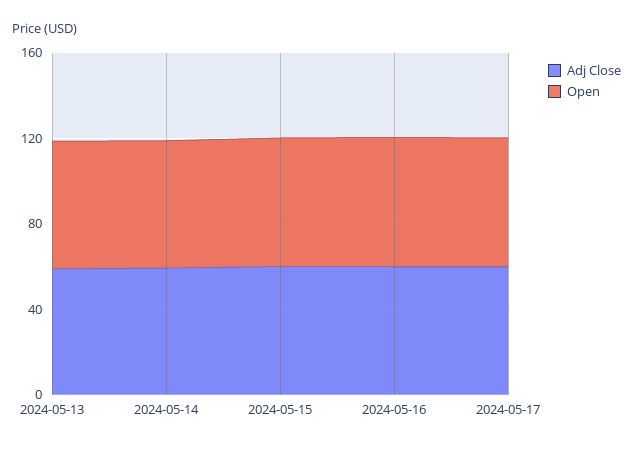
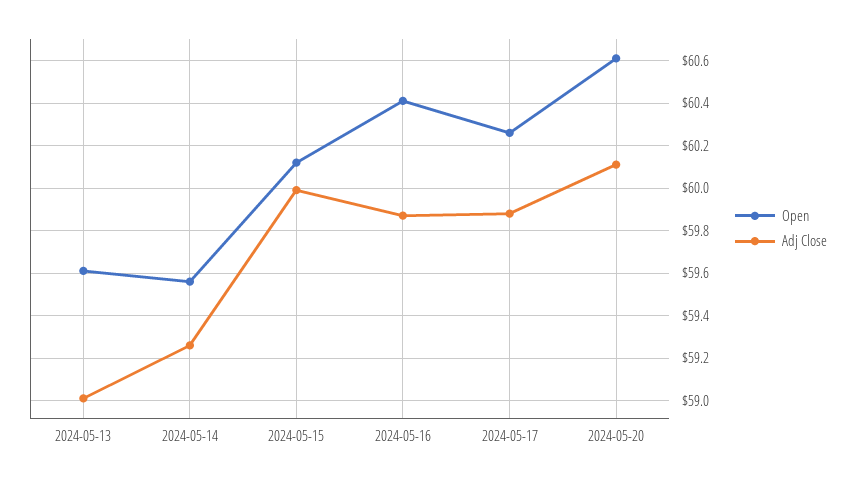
Open, 2024-05-20: none -> 60.6
Adj Close, 2024-05-20: none -> 60.1

